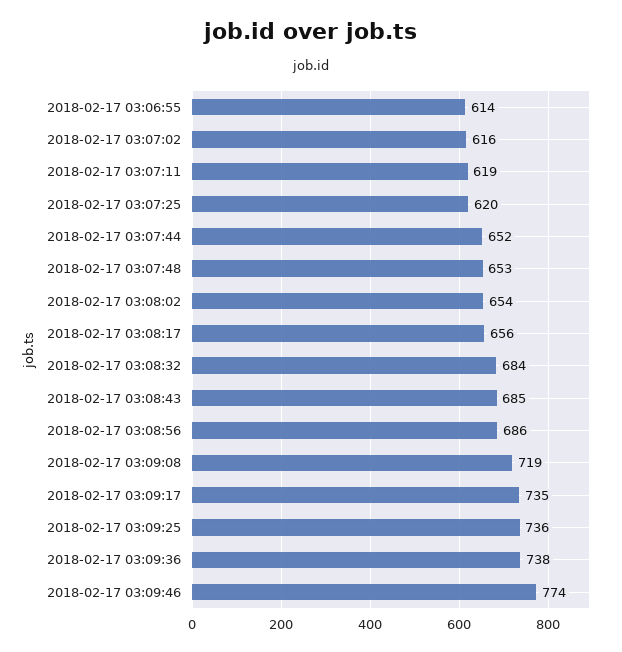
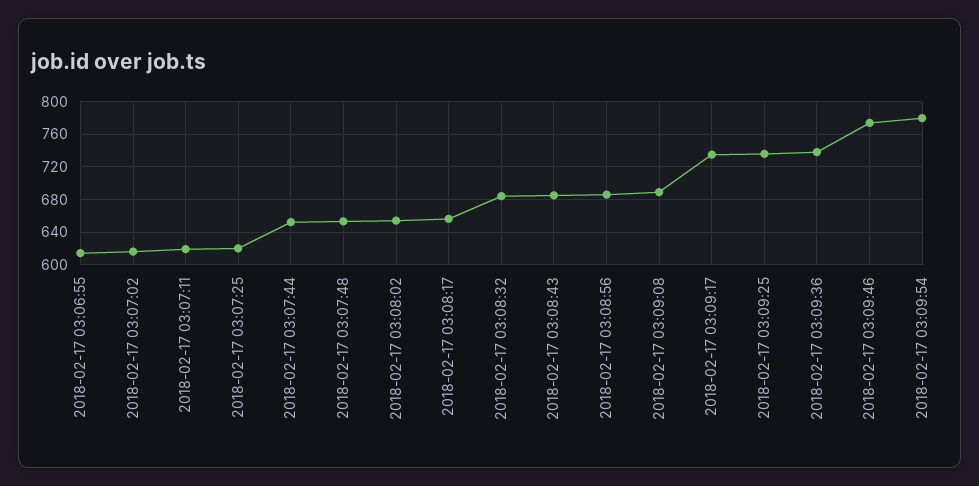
2018-02-17 03:09:08: 719 -> 690
2018-02-17 03:09:54: none -> 780

